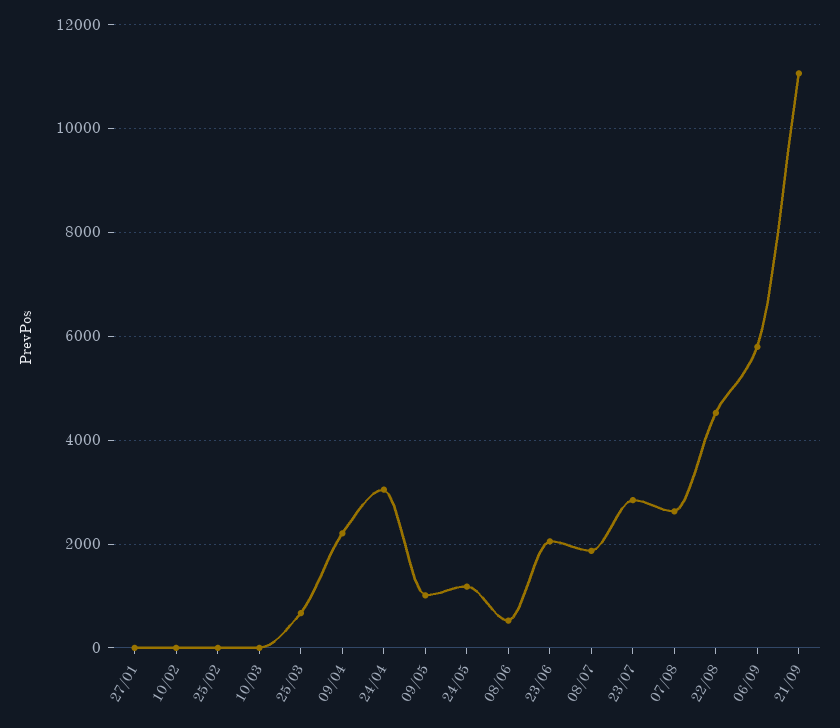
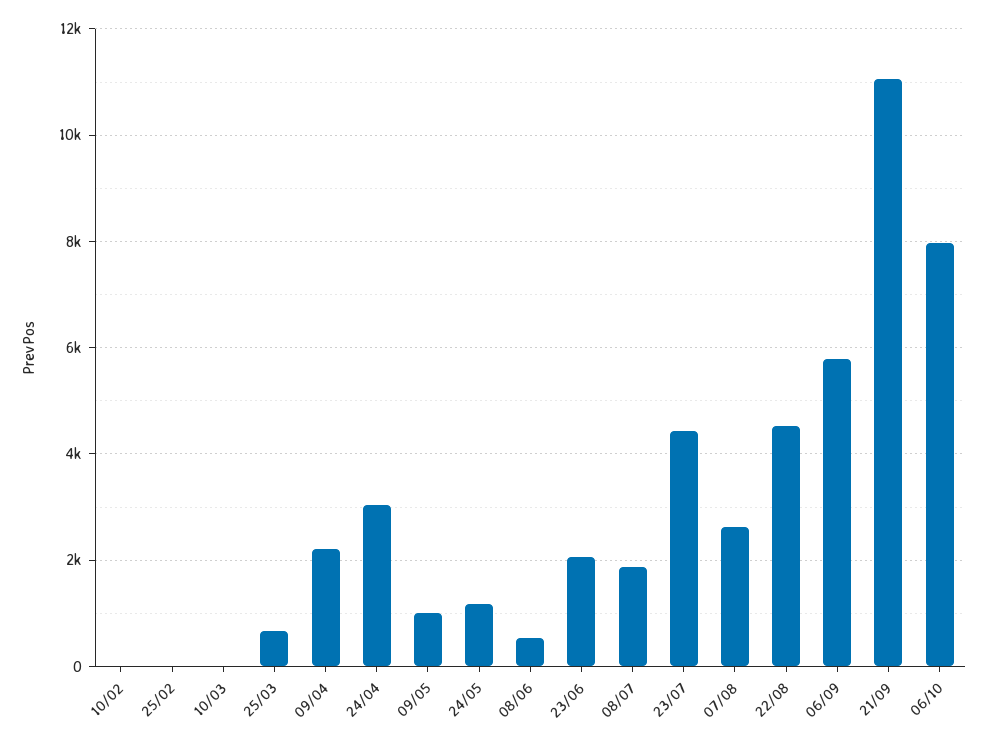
27/01: 0 -> none
23/07: 2800 -> 4400
06/10: none -> 8000

